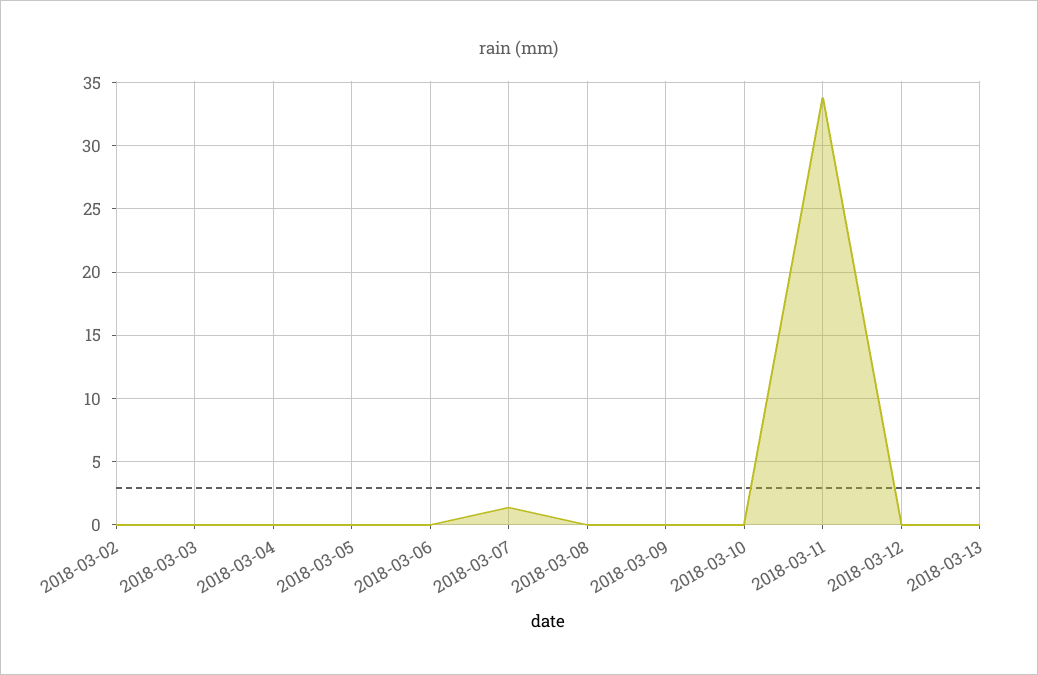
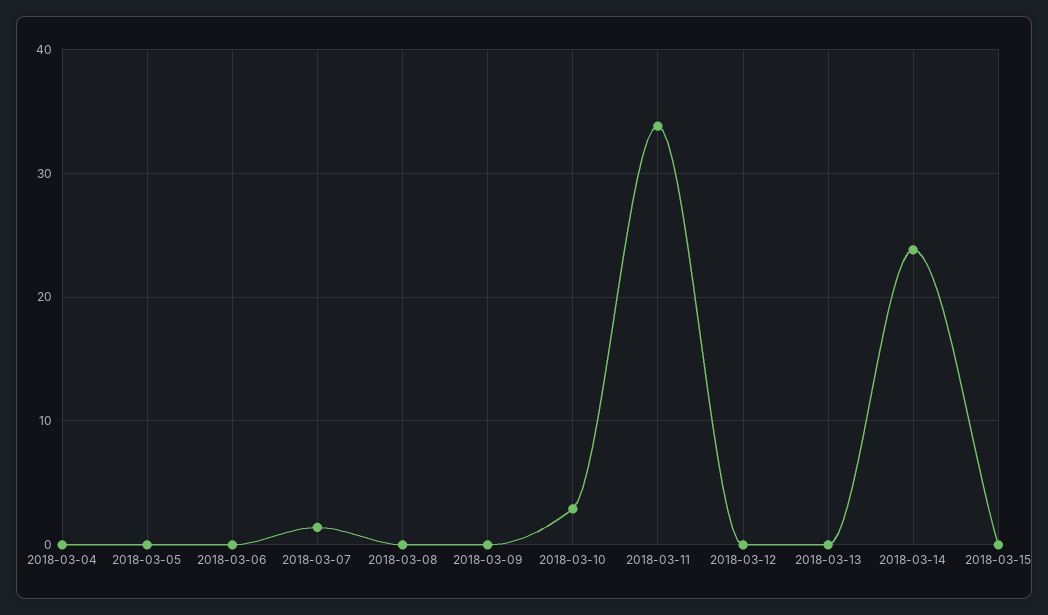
2018-03-02: 0 -> none
2018-03-03: 0 -> none
2018-03-10: 0 -> 3
2018-03-14: none -> 24
2018-03-15: none -> 0

